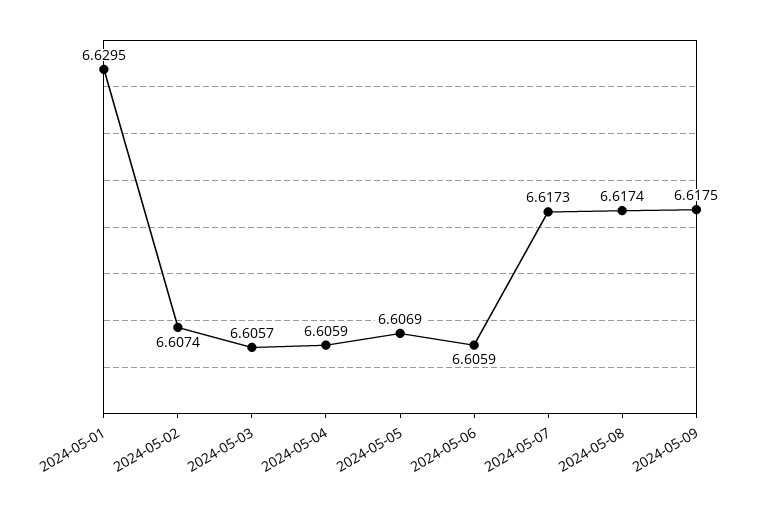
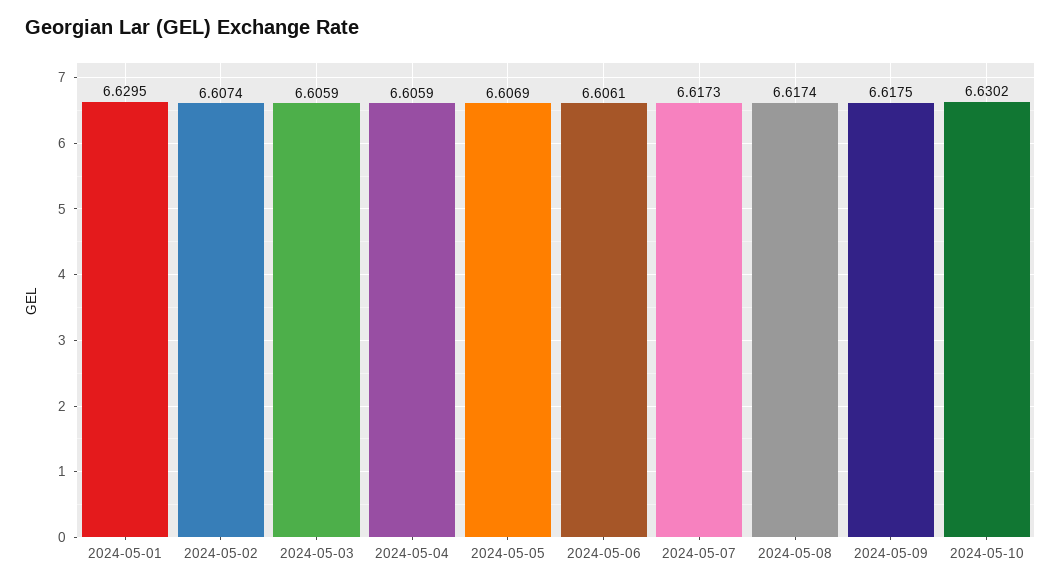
2024-05-03: 6.6057 -> 6.6059
2024-05-06: 6.6059 -> 6.6061
2024-05-10: none -> 6.6302

